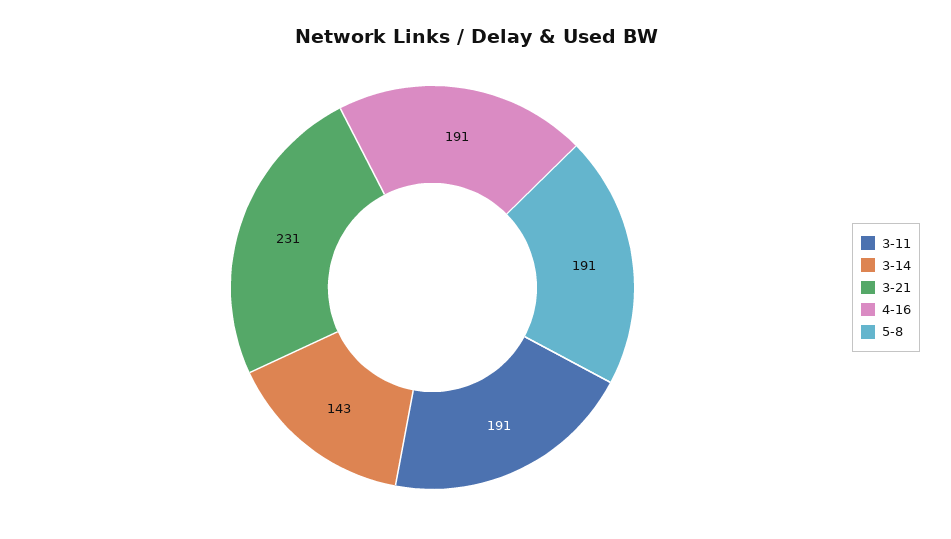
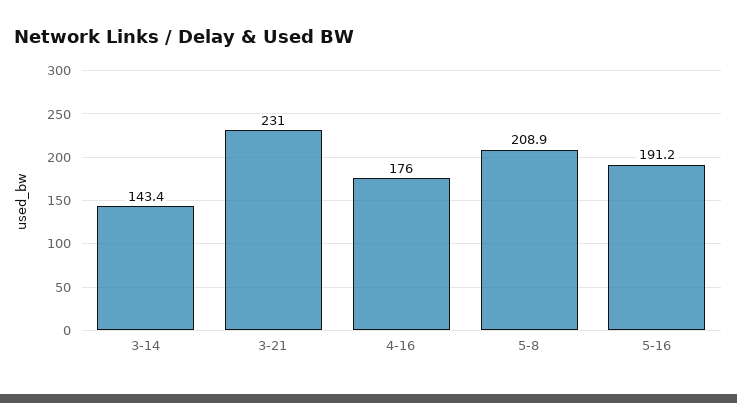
3-11: 191 -> none
4-16: 191 -> 176
5-8: 191 -> 208.9
5-16: none -> 191.2

